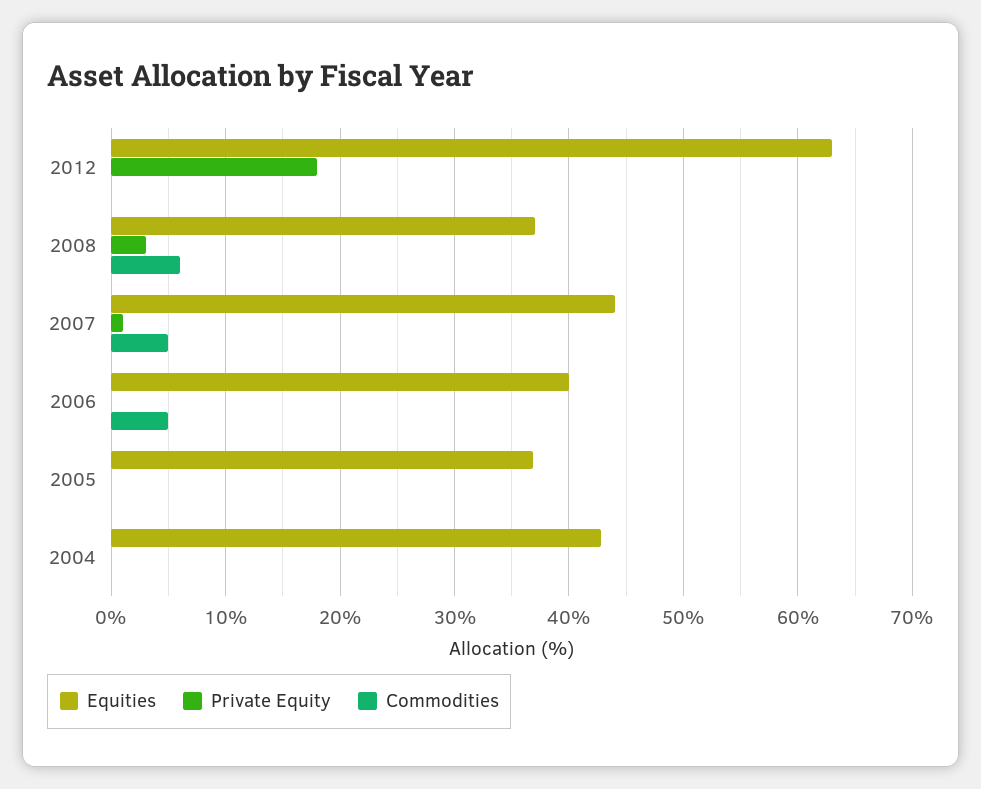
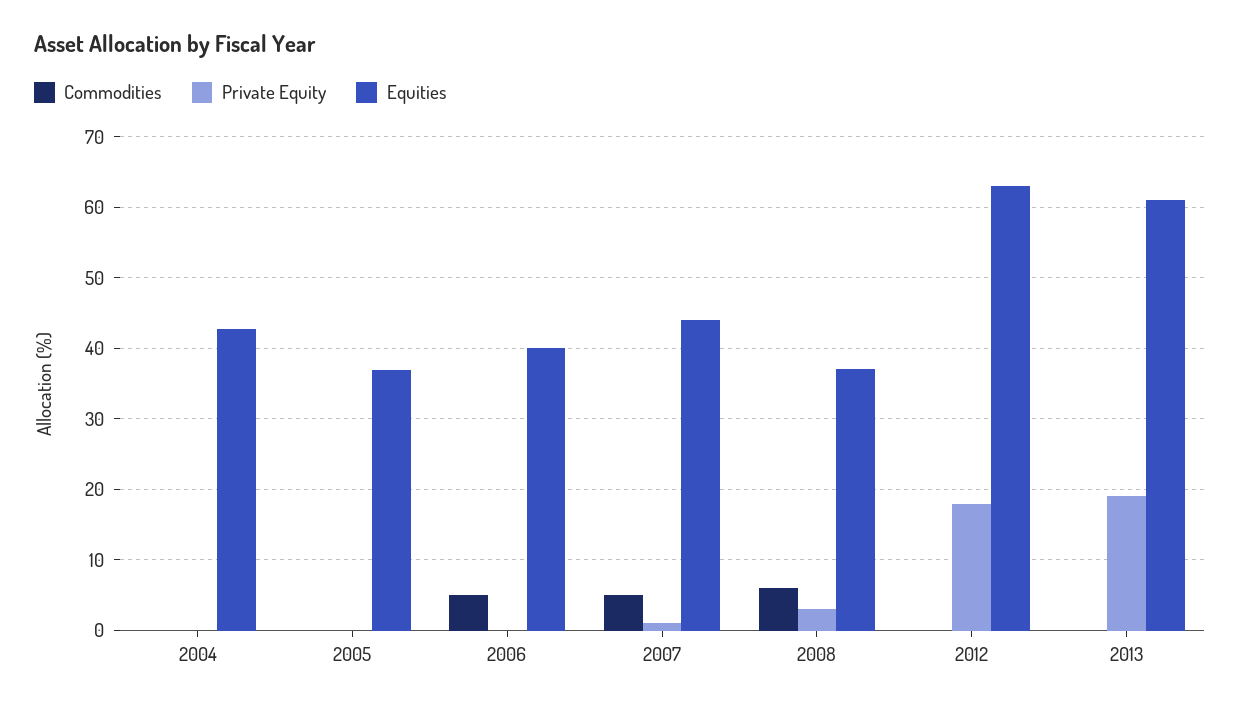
Commodities, 2013: none -> 0
Private Equity, 2013: none -> 19
Equities, 2013: none -> 61

